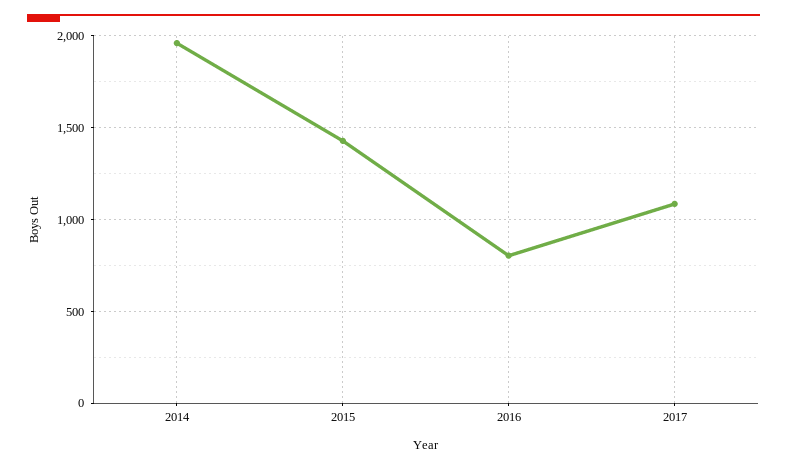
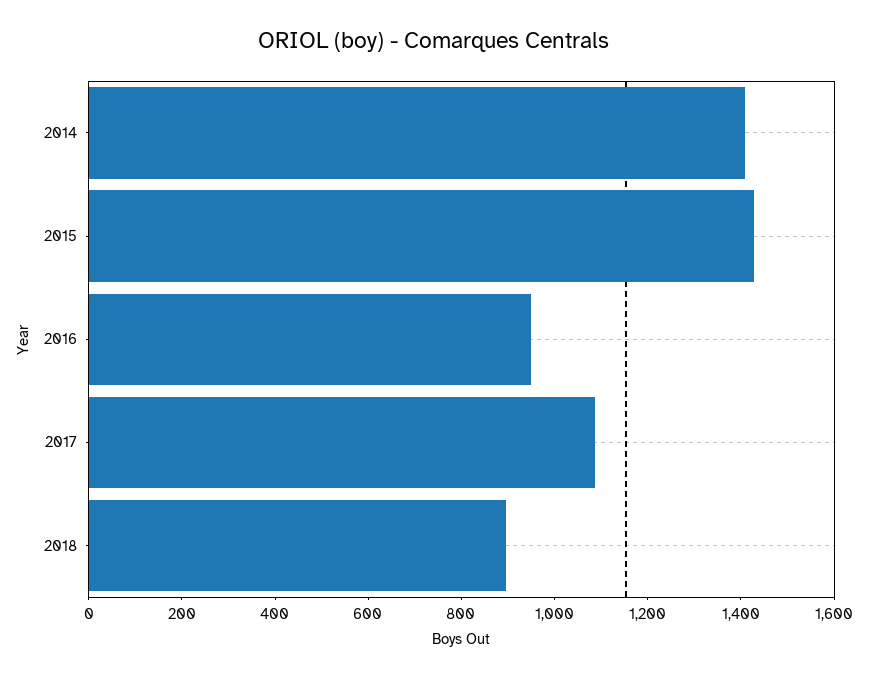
2014: 1950 -> 1400
2016: 800 -> 950
2018: none -> 900

